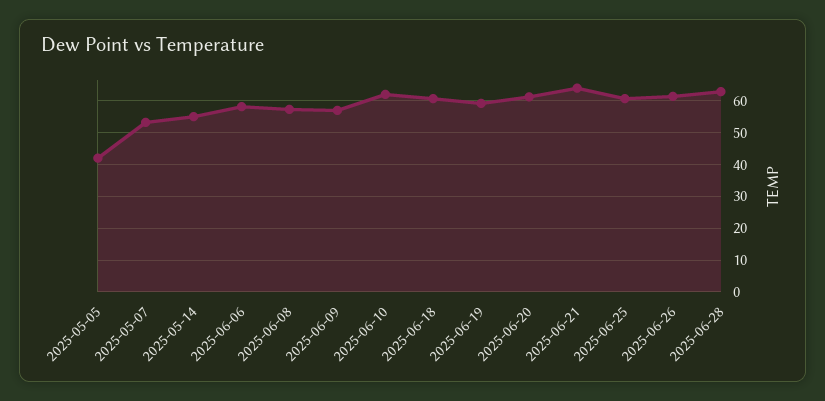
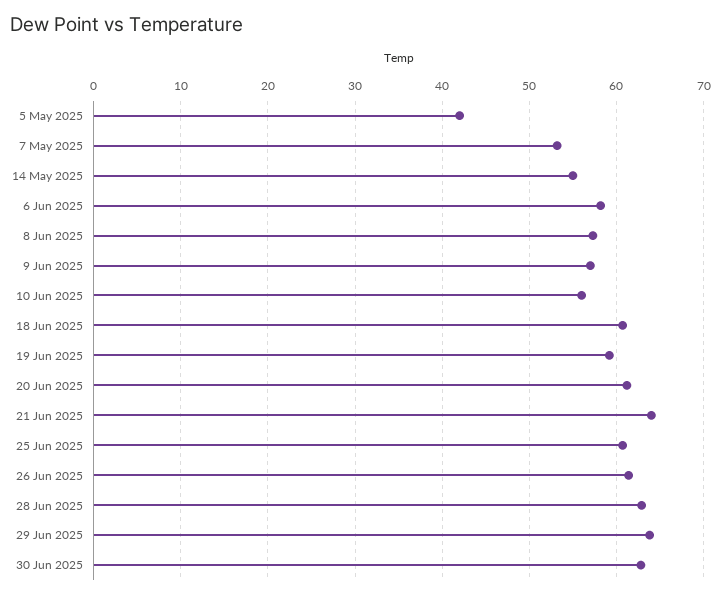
2025-06-10: 62 -> 56
29 Jun 2025: none -> 64
30 Jun 2025: none -> 63

